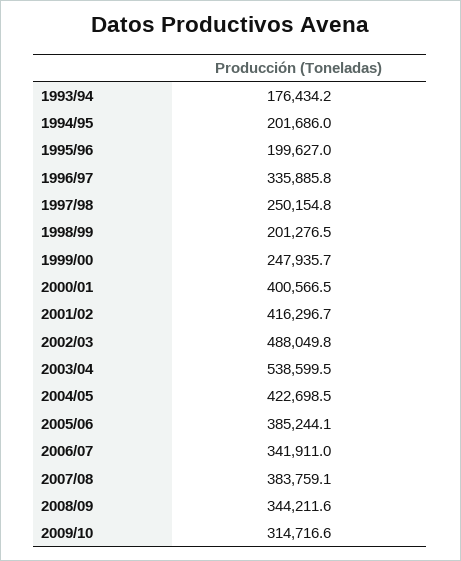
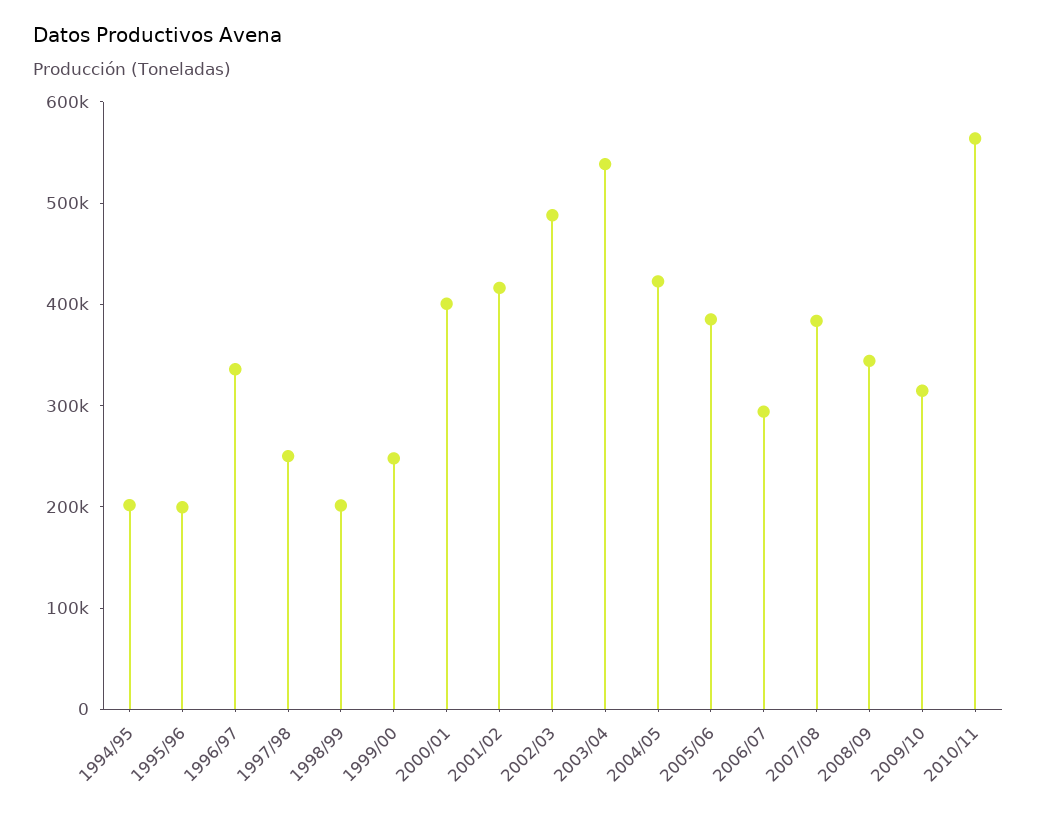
1993/94: 176434.2 -> none
2006/07: 341911 -> 300000
2010/11: none -> 560000

